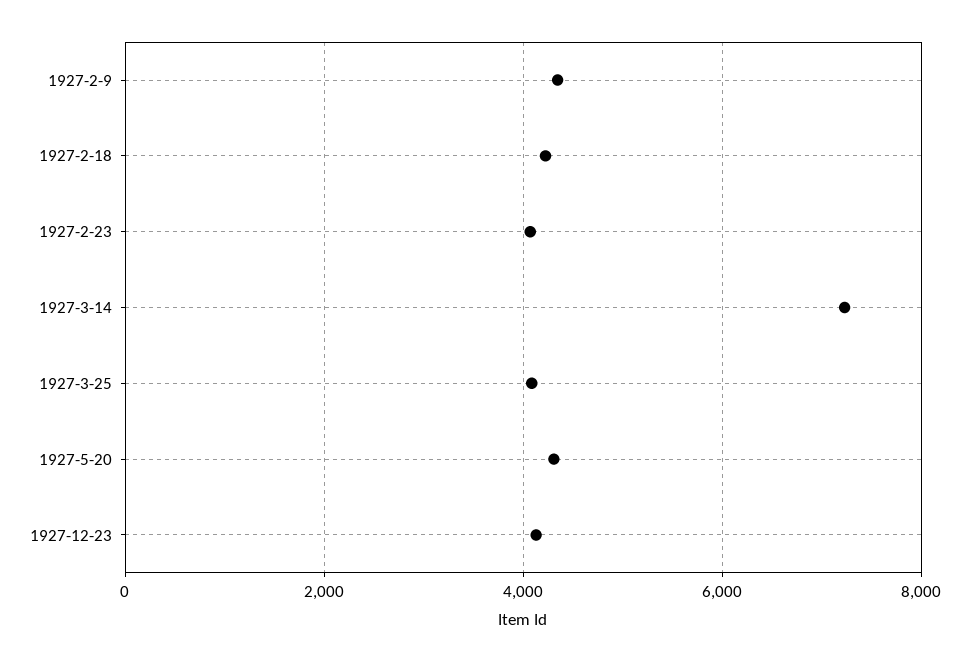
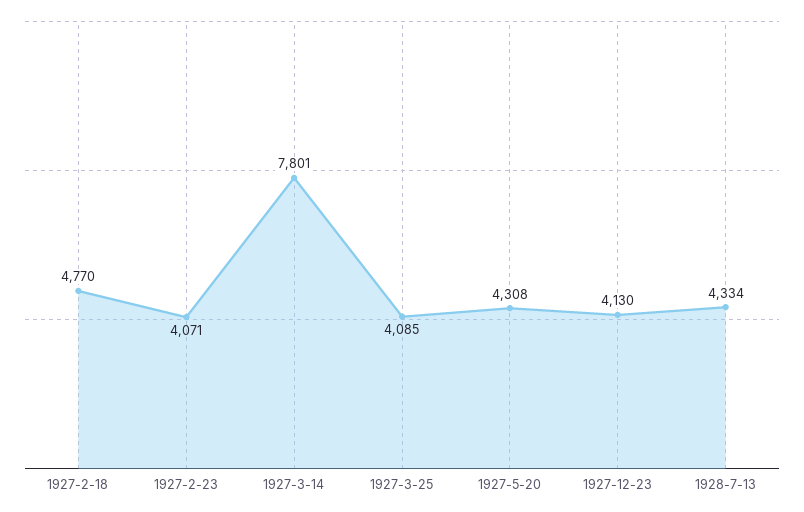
1927-2-9: 4400 -> none
1927-2-18: 4200 -> 4770
1927-3-14: 7200 -> 7801
1928-7-13: none -> 4334

